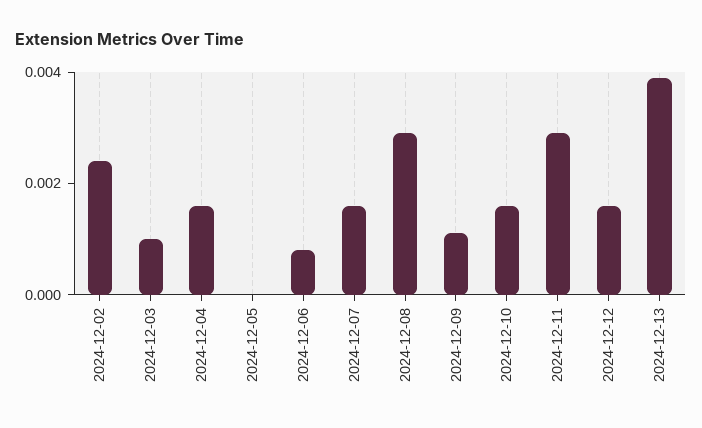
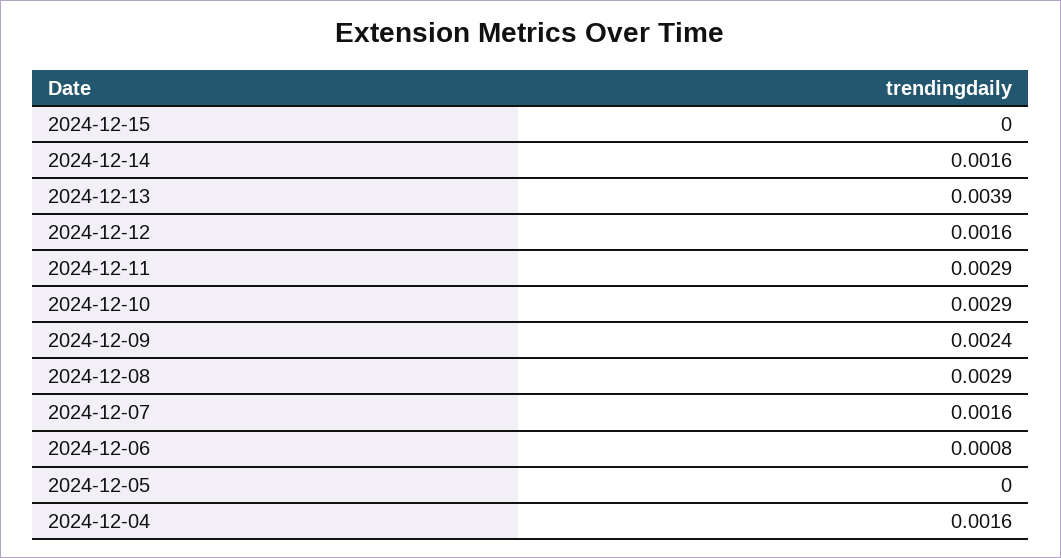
2024-12-02: 0.0025 -> none
2024-12-03: 0.001 -> none
2024-12-09: 0.001 -> 0.0024
2024-12-10: 0.0015 -> 0.0029
2024-12-15: none -> 0
2024-12-14: none -> 0.0016

